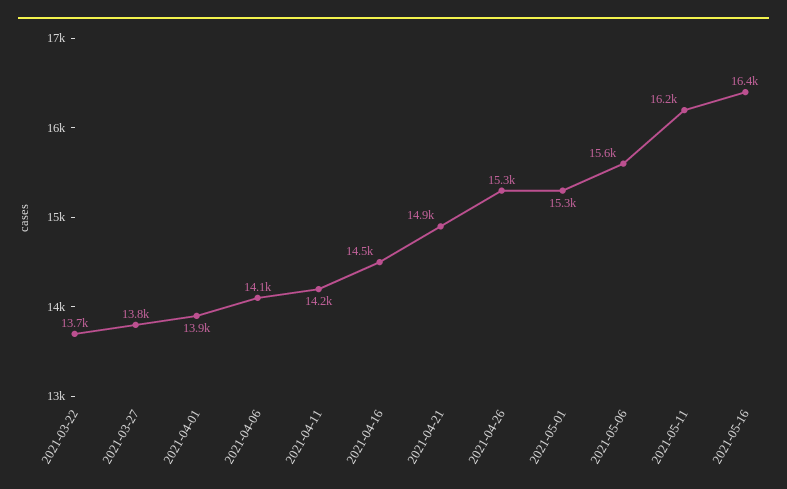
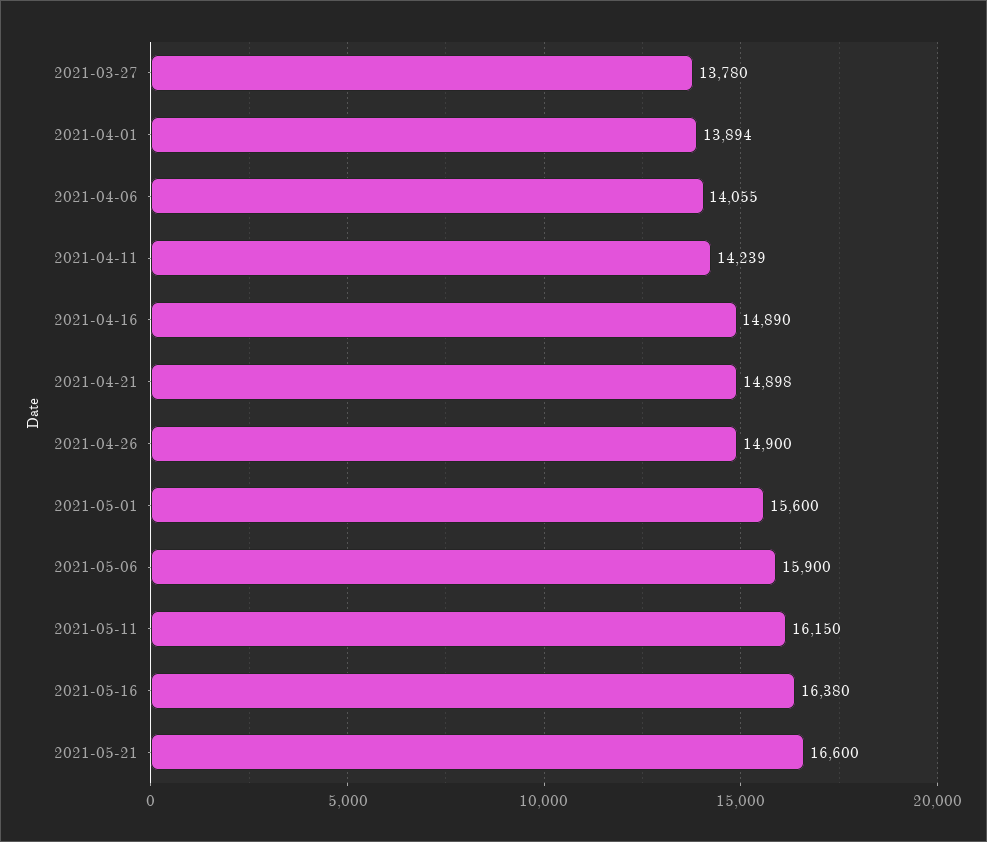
2021-03-22: 13700 -> none
2021-04-16: 14500 -> 14890
2021-04-26: 15300 -> 14900
2021-05-01: 15300 -> 15600
2021-05-06: 15600 -> 15900
2021-05-21: none -> 16600

